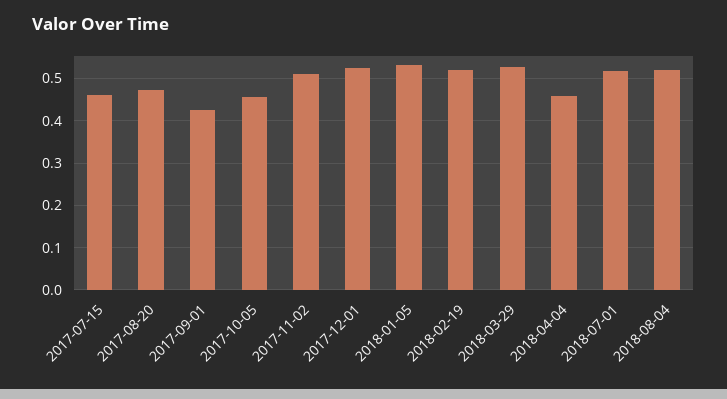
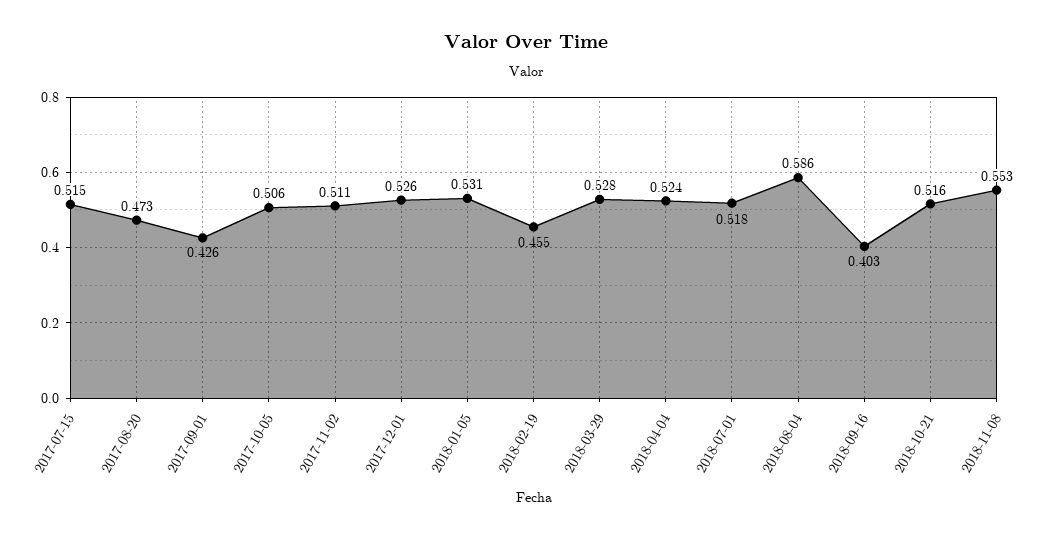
2017-07-15: 0.46 -> 0.515
2017-10-05: 0.46 -> 0.506
2018-02-19: 0.52 -> 0.455
2018-04-04: 0.46 -> 0.524
2018-08-04: 0.52 -> 0.586
2018-09-16: none -> 0.403
2018-10-21: none -> 0.516
2018-11-08: none -> 0.553

